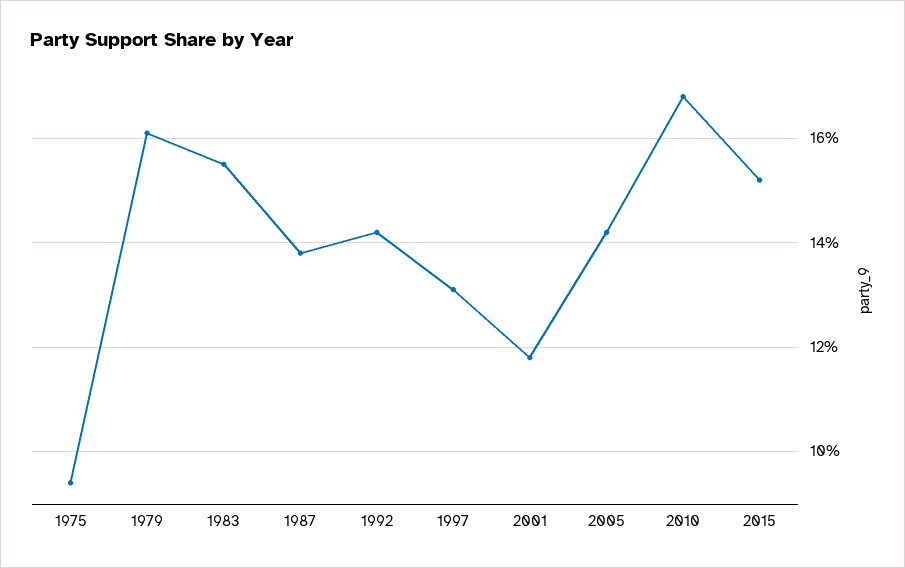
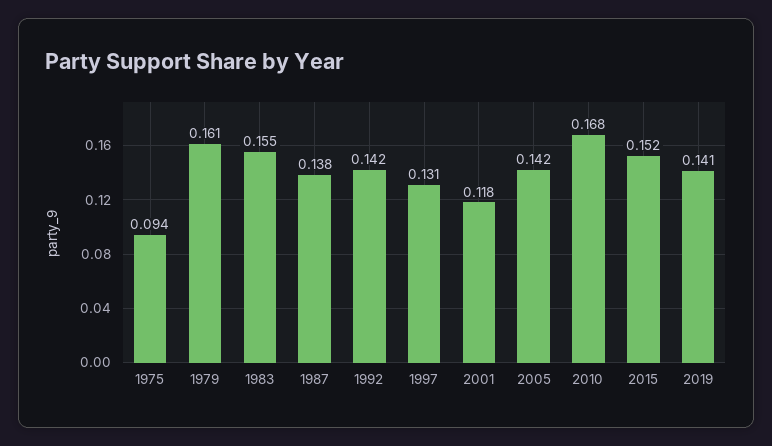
2019: none -> 0.141

